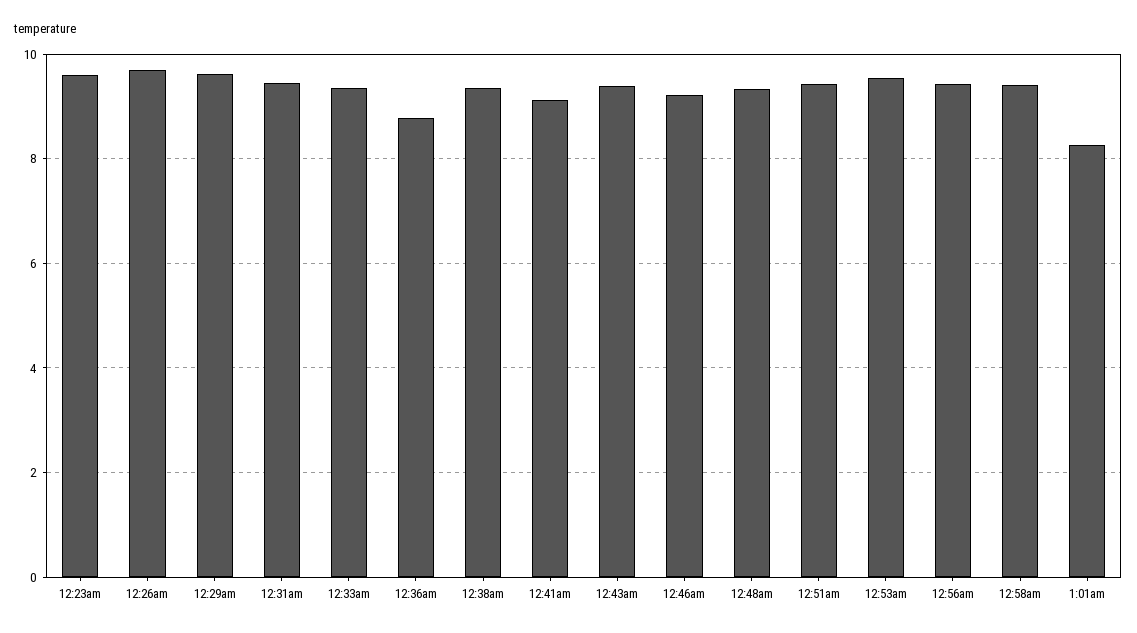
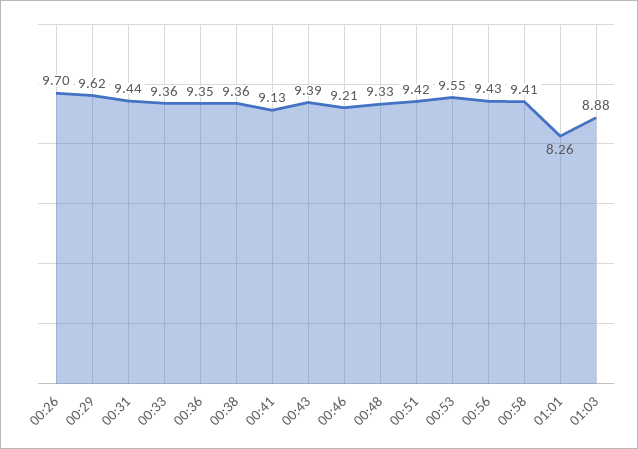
12:23am: 9.6 -> none
12:36am: 8.8 -> 9.35
01:03: none -> 8.88

